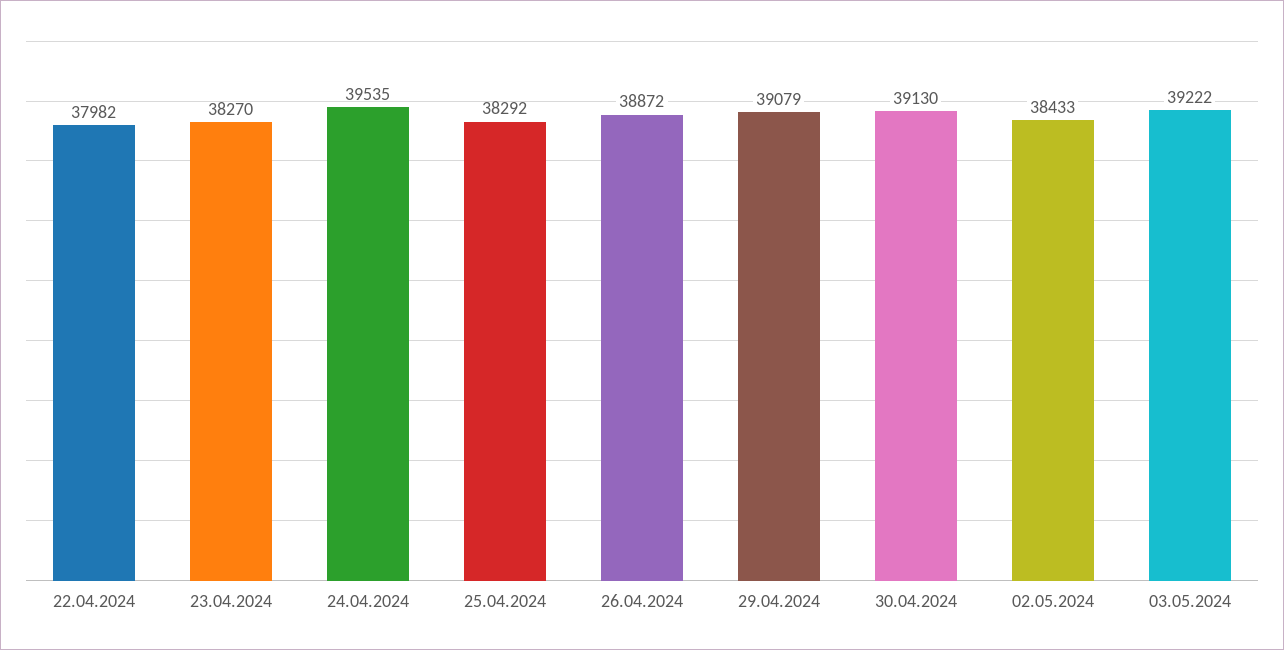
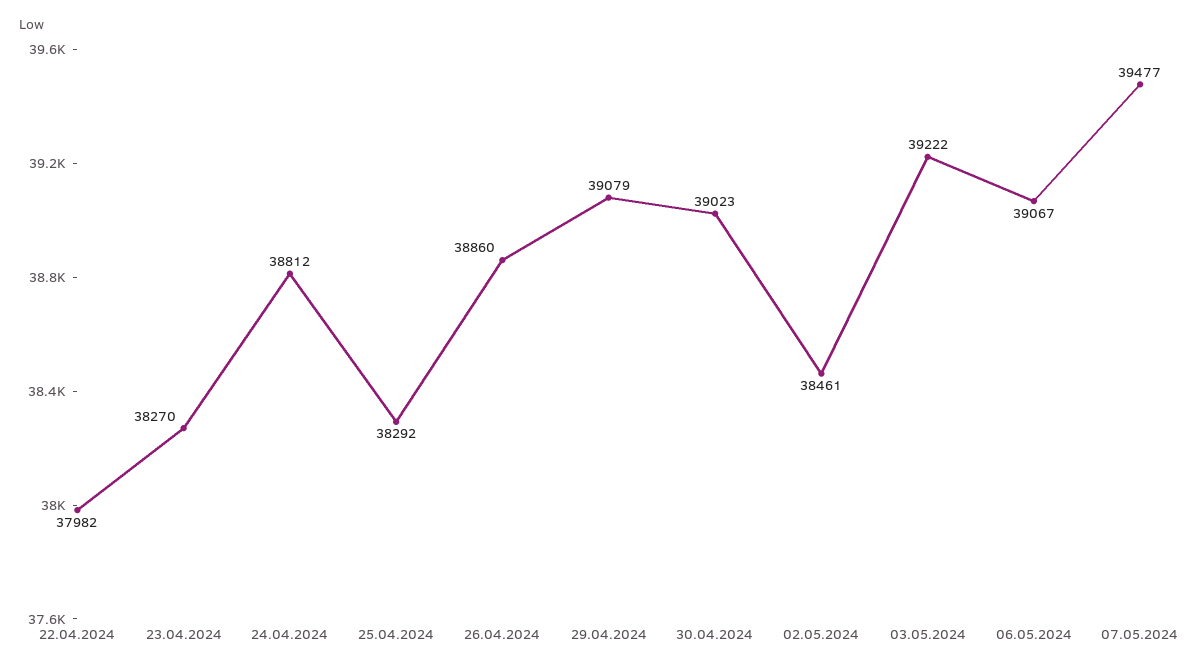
24.04.2024: 39535 -> 38812
26.04.2024: 38872 -> 38860
30.04.2024: 39130 -> 39023
02.05.2024: 38433 -> 38461
06.05.2024: none -> 39067
07.05.2024: none -> 39477

